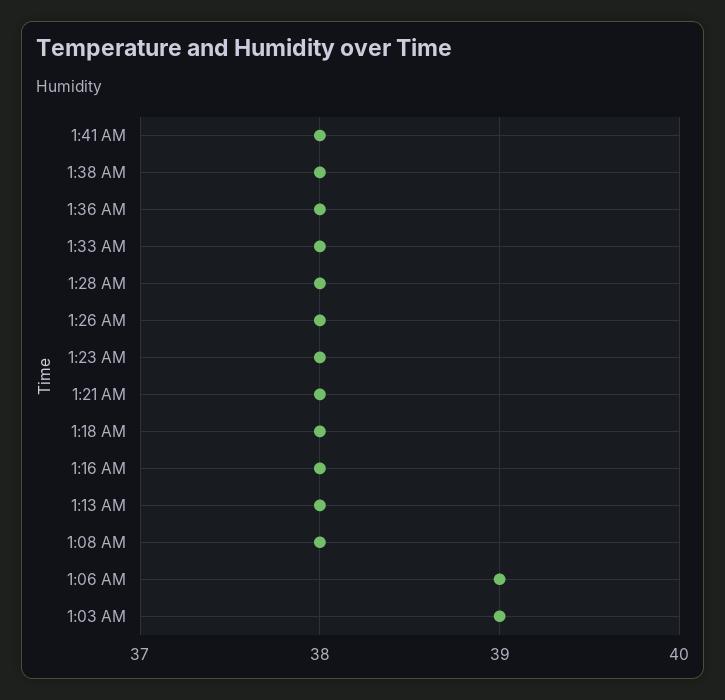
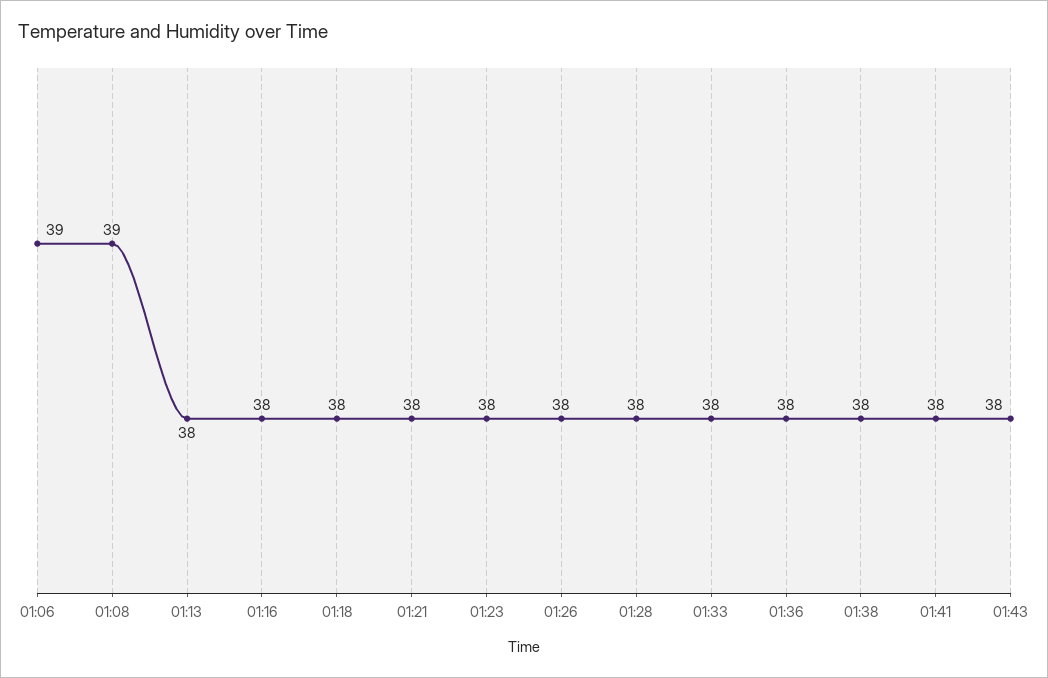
1:08 AM: 38 -> 39
1:03 AM: 39 -> none
01:43: none -> 38

